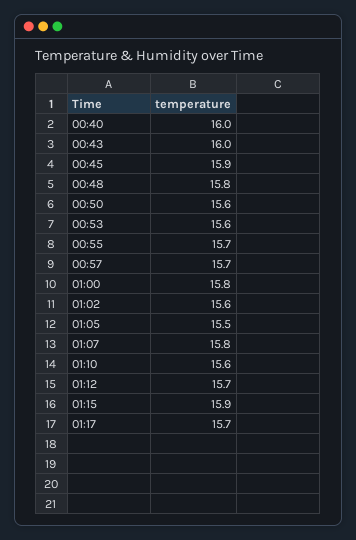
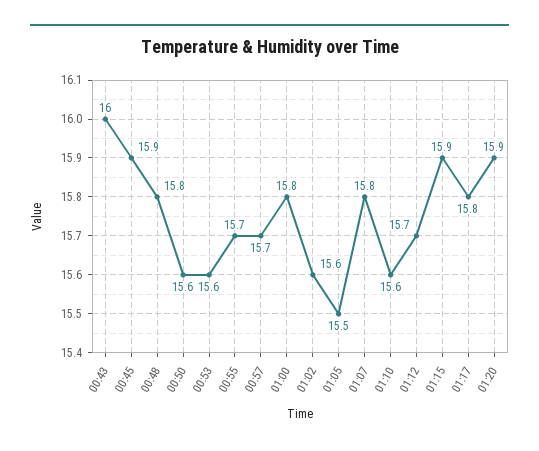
00:40: 16 -> none
01:17: 15.7 -> 15.8
01:20: none -> 15.9

